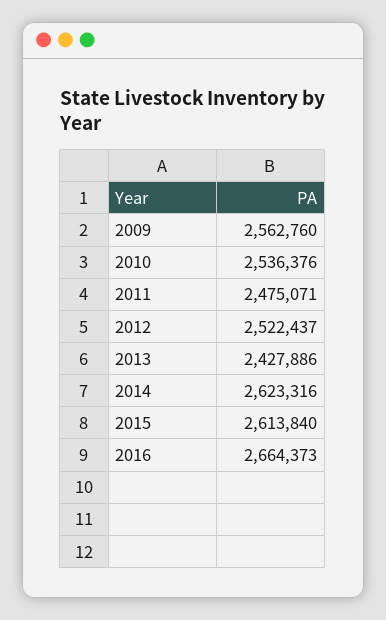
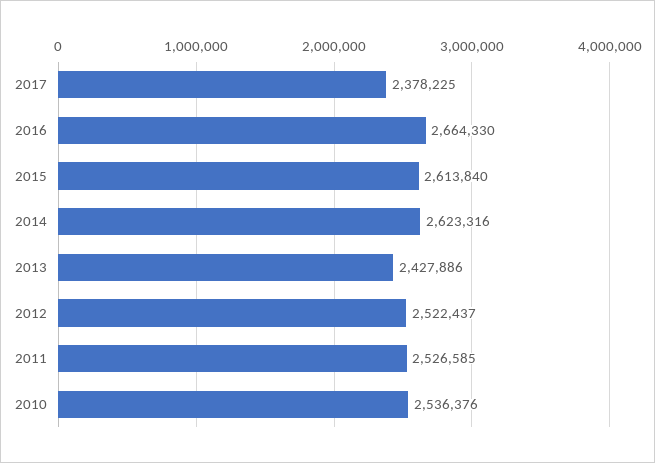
2009: 2562760 -> none
2011: 2475071 -> 2526585
2016: 2664373 -> 2664330
2017: none -> 2378225

